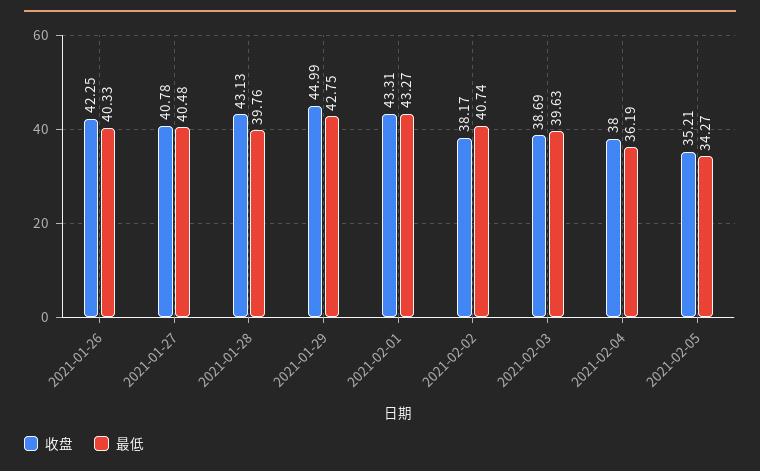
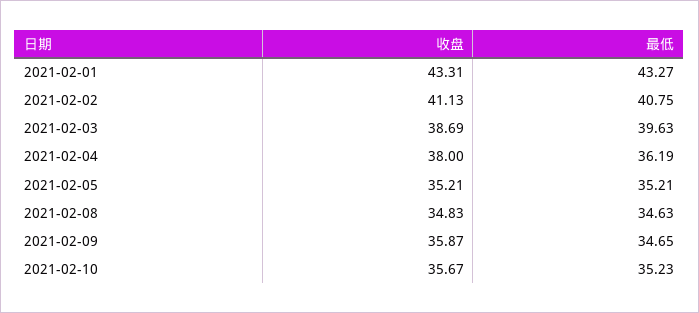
收盘, 2021-01-26: 42.25 -> none
最低, 2021-01-26: 40.33 -> none
收盘, 2021-01-27: 40.78 -> none
最低, 2021-01-27: 40.48 -> none
收盘, 2021-01-28: 43.13 -> none
最低, 2021-01-28: 39.76 -> none
收盘, 2021-01-29: 44.99 -> none
最低, 2021-01-29: 42.75 -> none
收盘, 2021-02-02: 38.17 -> 41.13
最低, 2021-02-02: 40.74 -> 40.75
最低, 2021-02-05: 34.27 -> 35.21
收盘, 2021-02-08: none -> 34.83
最低, 2021-02-08: none -> 34.63
收盘, 2021-02-09: none -> 35.87
最低, 2021-02-09: none -> 34.65
收盘, 2021-02-10: none -> 35.67
最低, 2021-02-10: none -> 35.23

